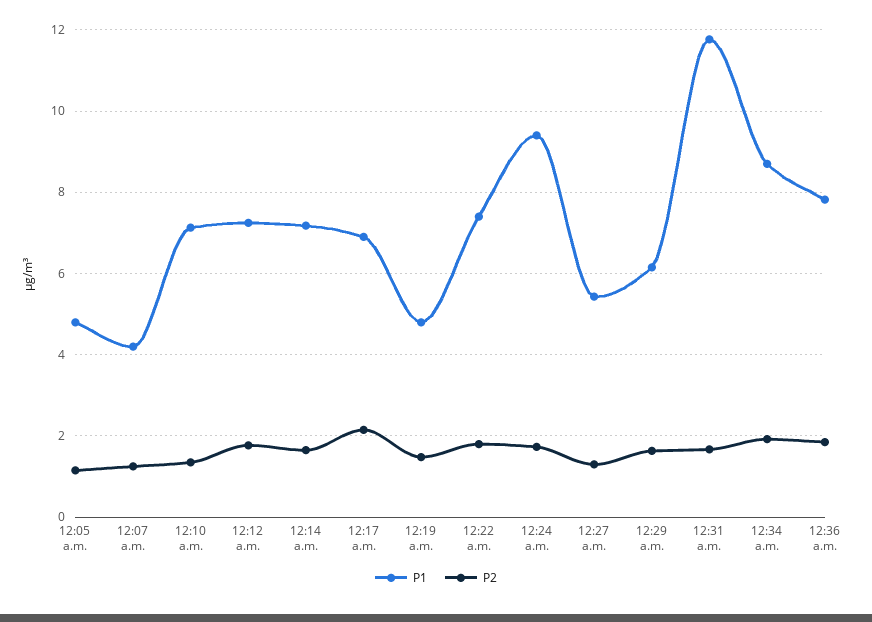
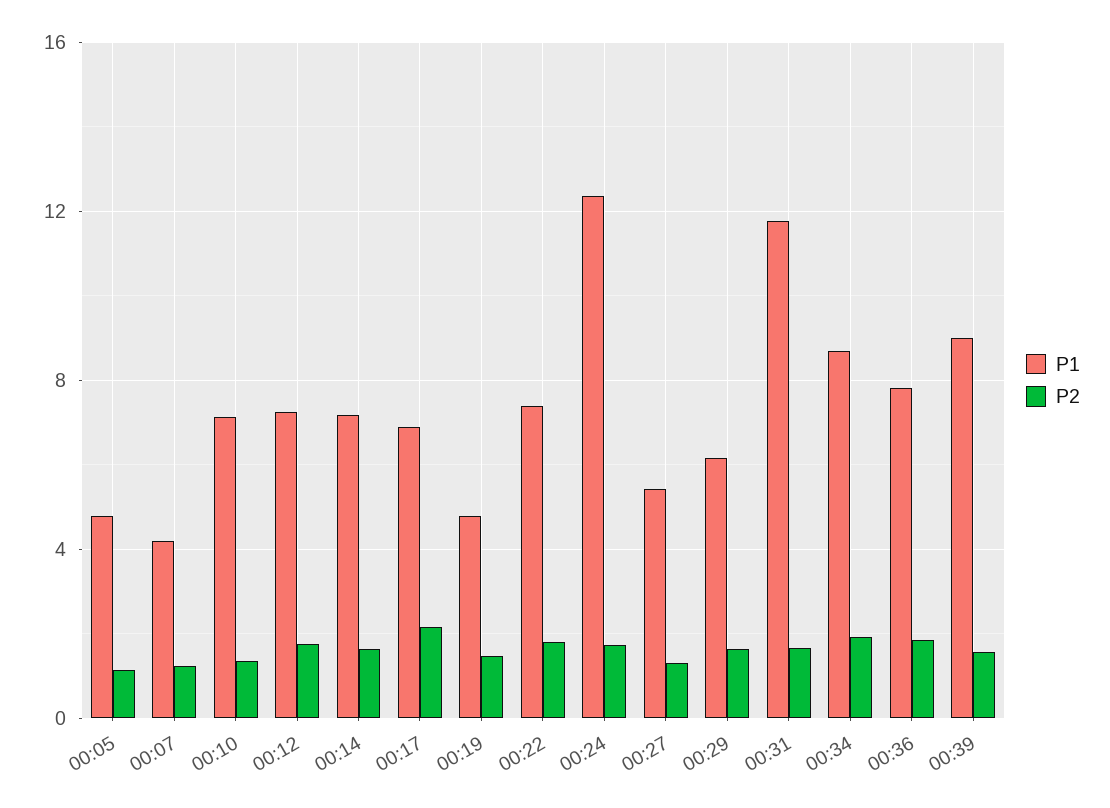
P1, 12:24 a.m.: 9.4 -> 12.5
P1, 00:39: none -> 9
P2, 00:39: none -> 1.5

